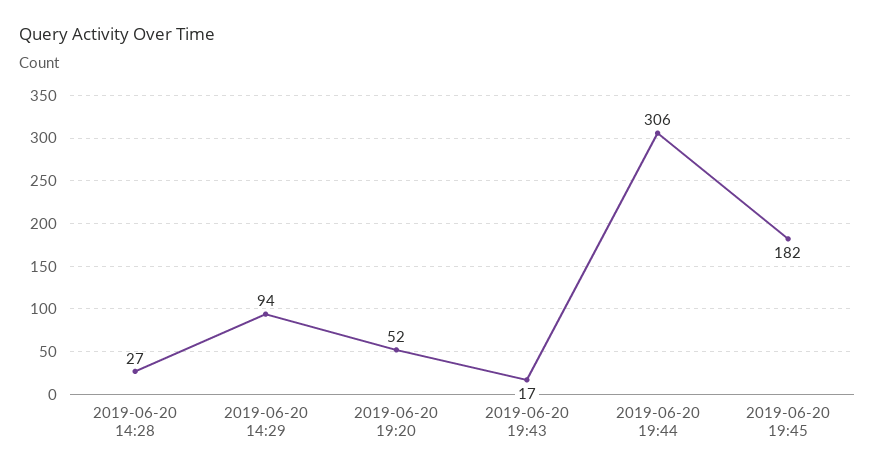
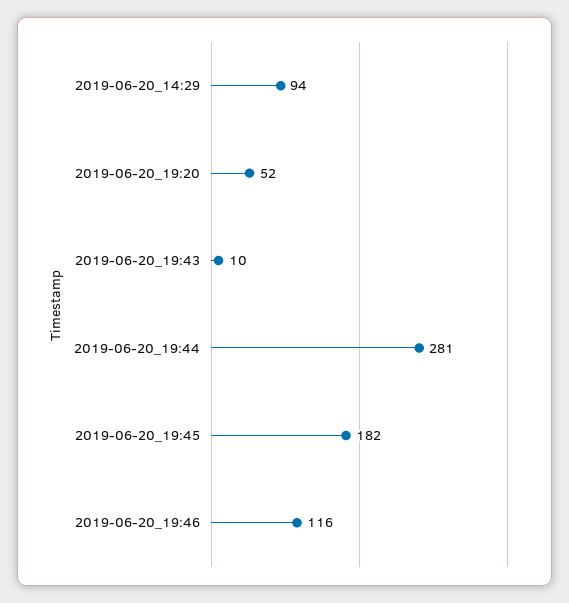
2019-06-20 14:28: 27 -> none
2019-06-20 19:43: 17 -> 10
2019-06-20 19:44: 306 -> 281
2019-06-20_19:46: none -> 116

